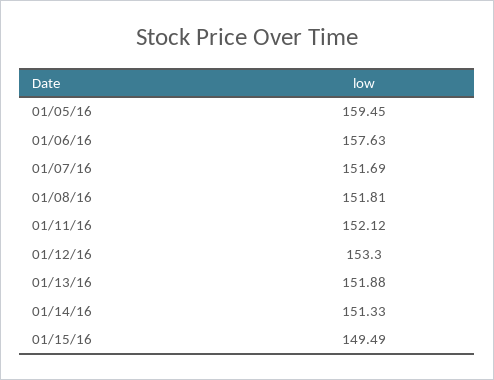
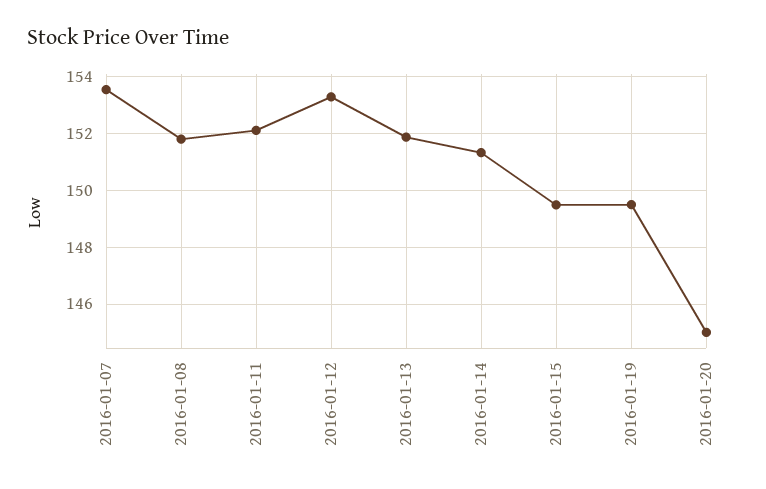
01/05/16: 159.45 -> none
01/06/16: 157.63 -> none
01/07/16: 151.69 -> 153.5
2016-01-19: none -> 149.5
2016-01-20: none -> 145

